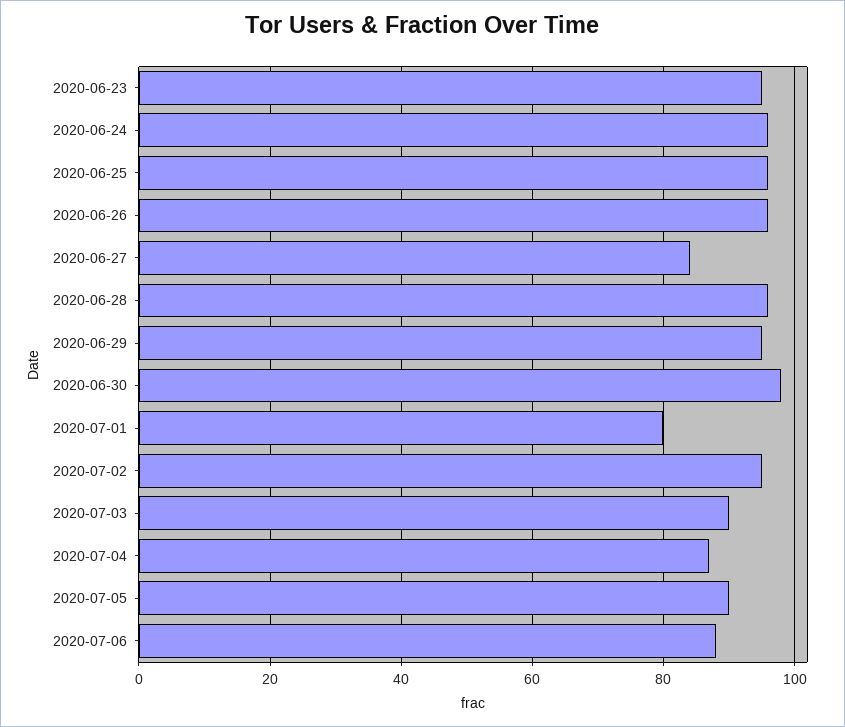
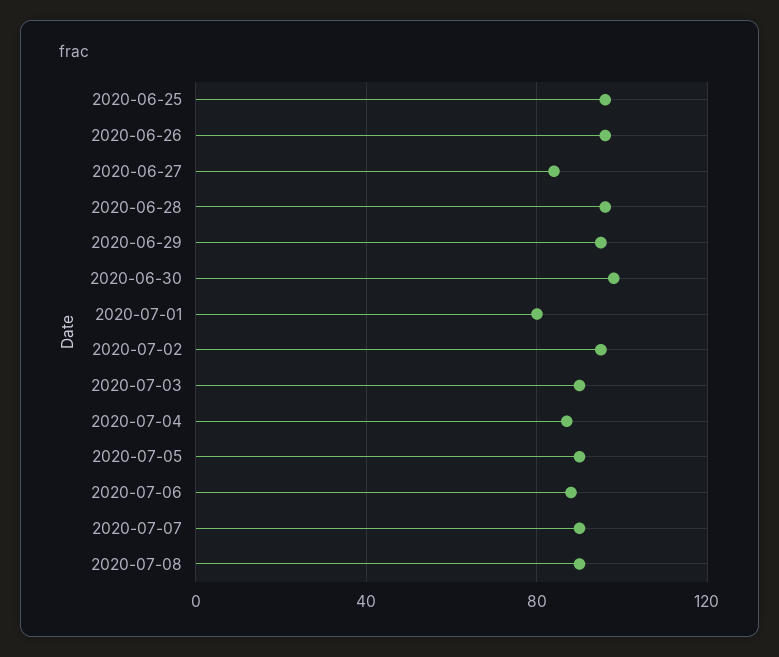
2020-06-23: 95 -> none
2020-06-24: 95 -> none
2020-07-07: none -> 90
2020-07-08: none -> 90

